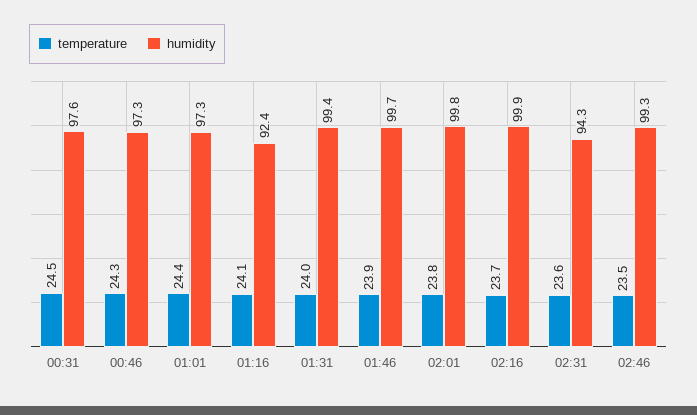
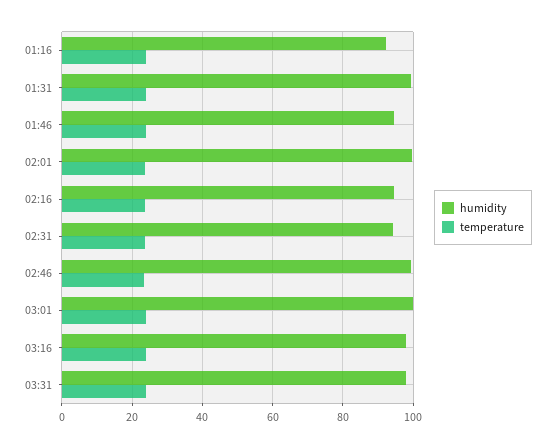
temperature, 00:31: 24.5 -> none
humidity, 00:31: 97.6 -> none
temperature, 00:46: 24.3 -> none
humidity, 00:46: 97.3 -> none
temperature, 01:01: 24.4 -> none
humidity, 01:01: 97.3 -> none
humidity, 01:46: 99.7 -> 94
humidity, 02:16: 99.9 -> 94
humidity, 03:01: none -> 100
temperature, 03:01: none -> 24
humidity, 03:16: none -> 98
temperature, 03:16: none -> 24
humidity, 03:31: none -> 98
temperature, 03:31: none -> 24

